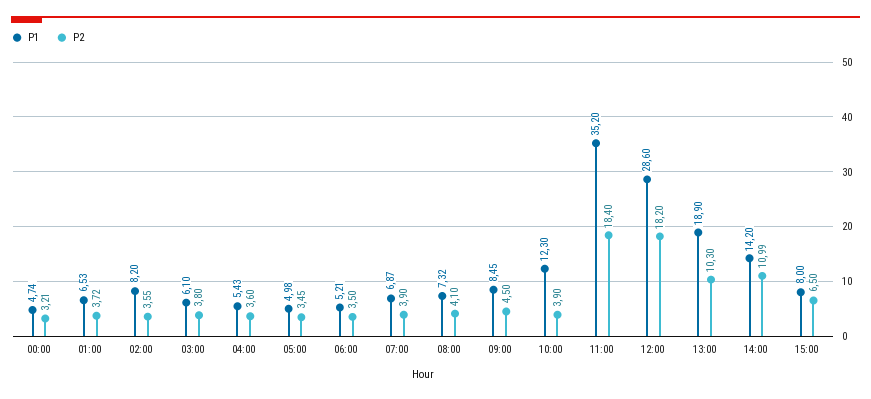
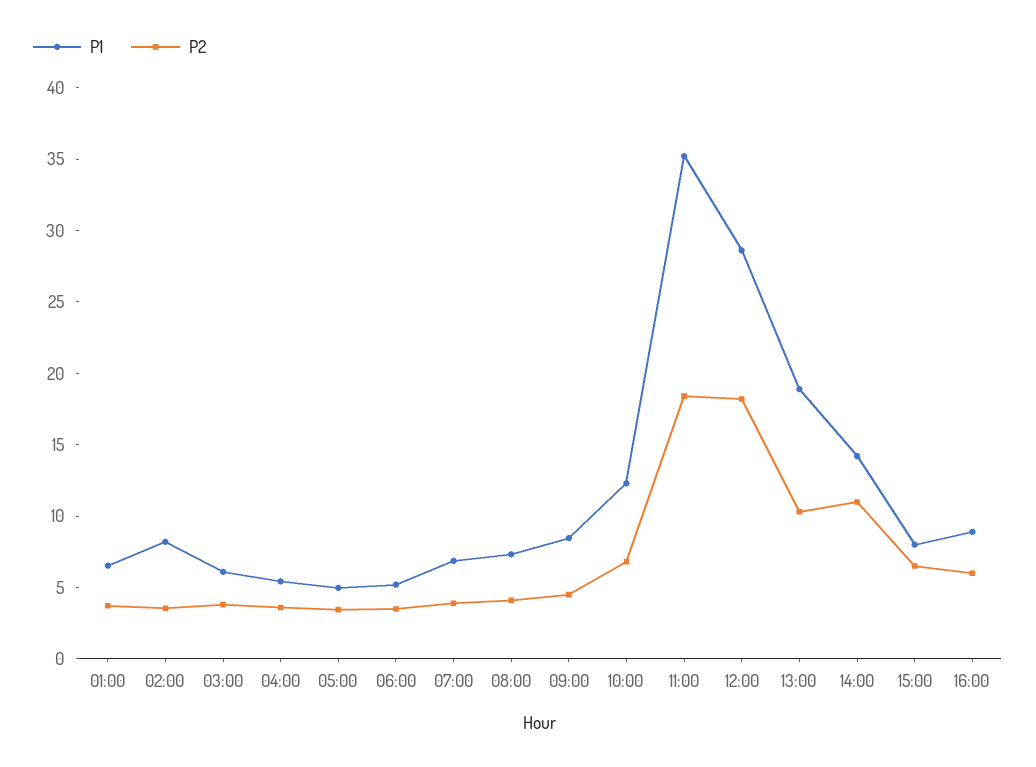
P1, 00:00: 4.74 -> none
P2, 00:00: 3.21 -> none
P2, 10:00: 3.9 -> 7
P1, 16:00: none -> 9
P2, 16:00: none -> 6

